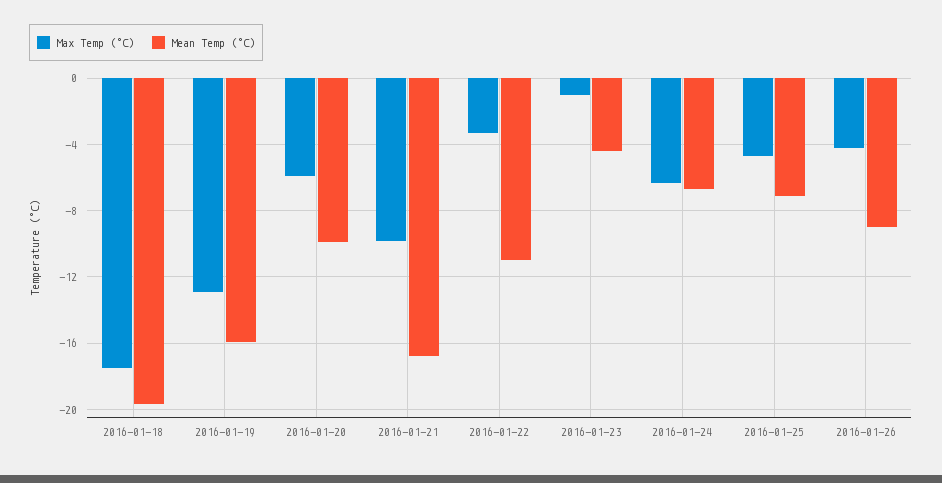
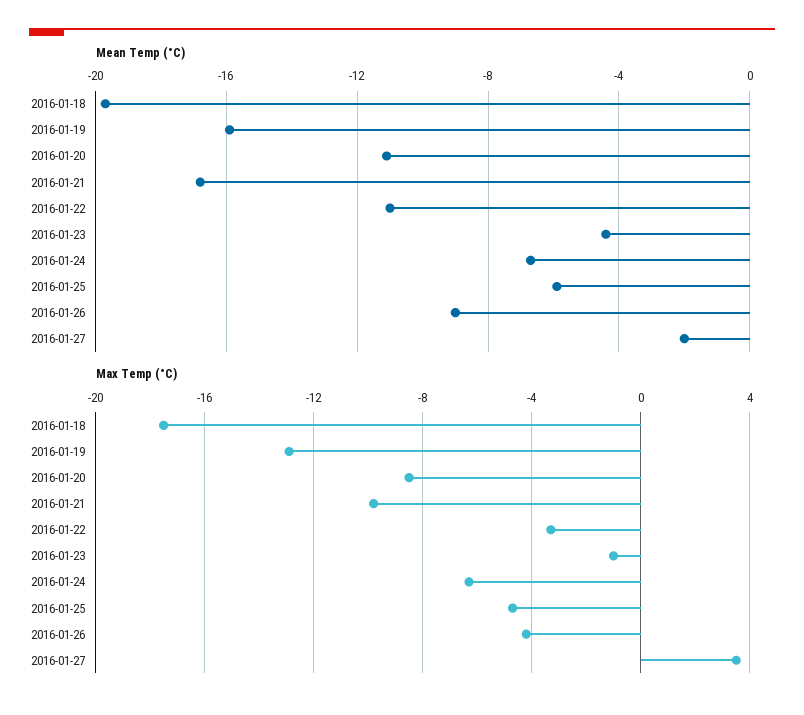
Max Temp (°C), 2016-01-20: -6 -> -8.5
Mean Temp (°C), 2016-01-20: -10 -> -11
Mean Temp (°C), 2016-01-25: -7 -> -6
Mean Temp (°C), 2016-01-27: none -> -2
Max Temp (°C), 2016-01-27: none -> 3.5

